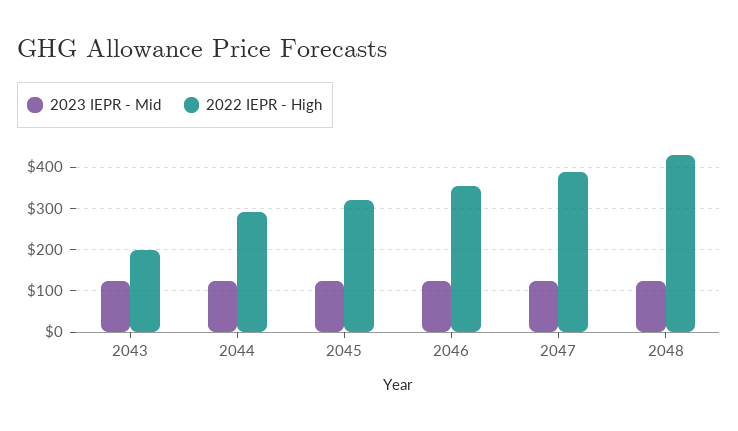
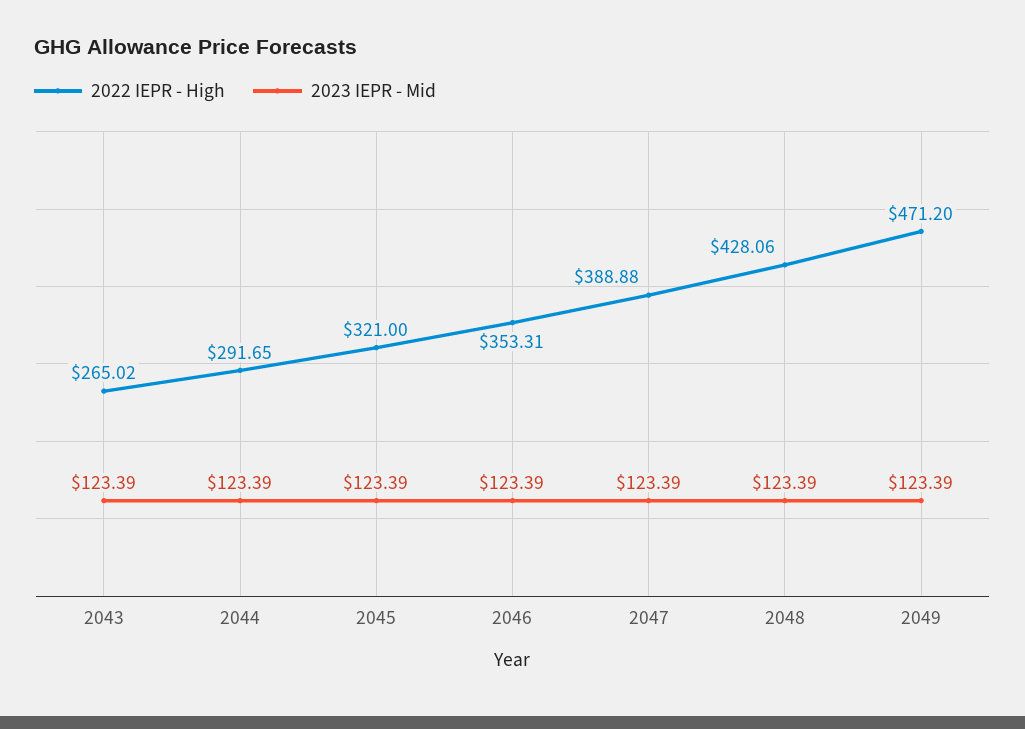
2022 IEPR - High, 2043: 200 -> 265.02
2022 IEPR - High, 2049: none -> 471.2
2023 IEPR - Mid, 2049: none -> 123.39

